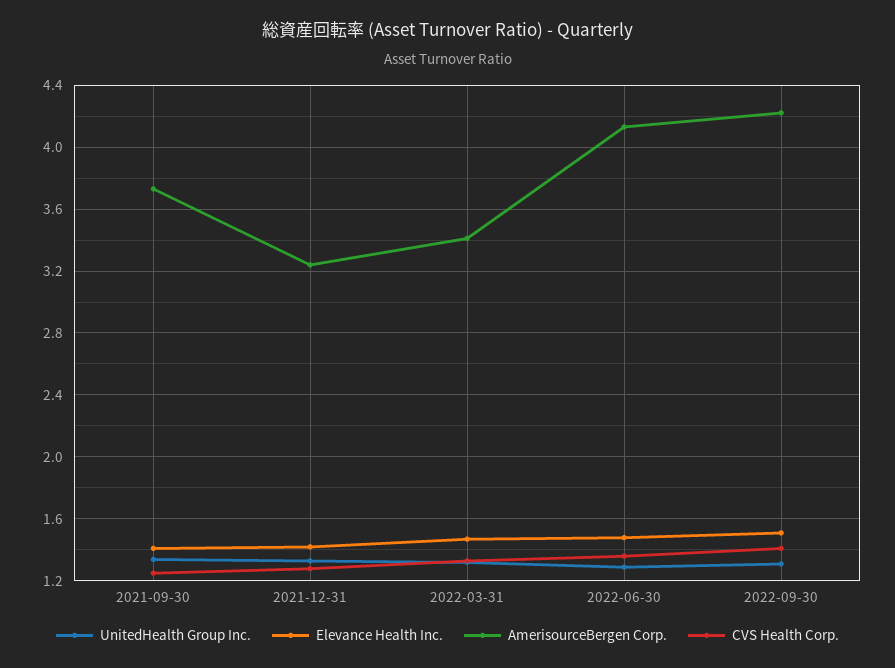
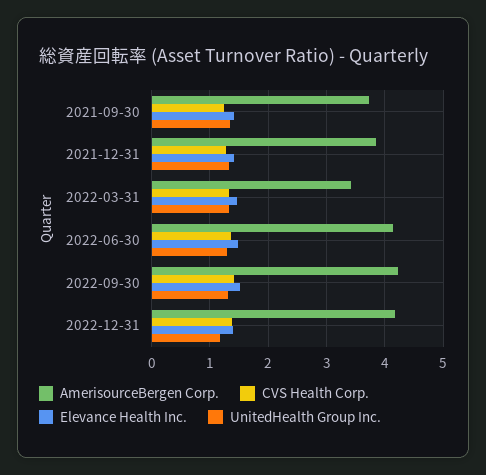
AmerisourceBergen Corp., 2021-12-31: 3.25 -> 3.8
AmerisourceBergen Corp., 2022-12-31: none -> 4.2
CVS Health Corp., 2022-12-31: none -> 1.4
Elevance Health Inc., 2022-12-31: none -> 1.4
UnitedHealth Group Inc., 2022-12-31: none -> 1.2

